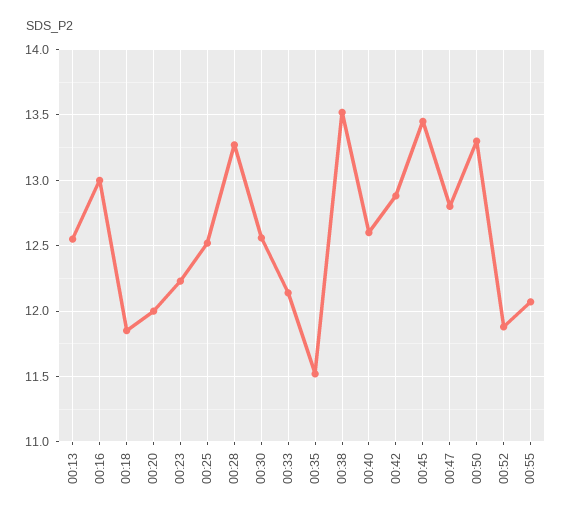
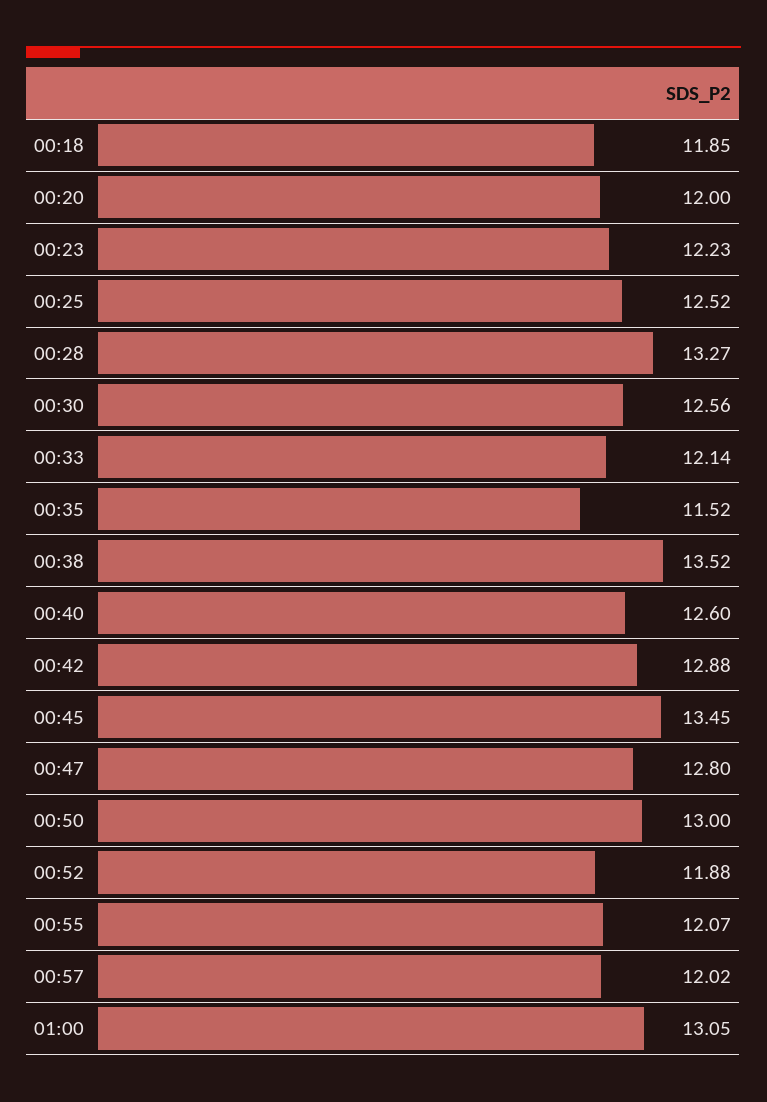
00:13: 12.55 -> none
00:16: 13 -> none
00:50: 13.3 -> 13
00:57: none -> 12.02
01:00: none -> 13.05

